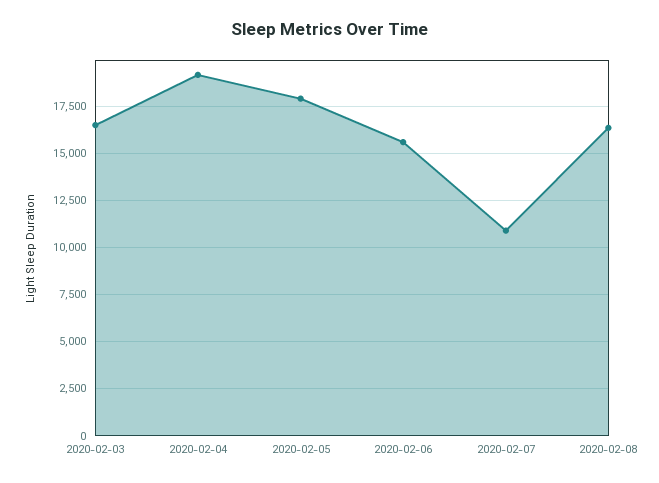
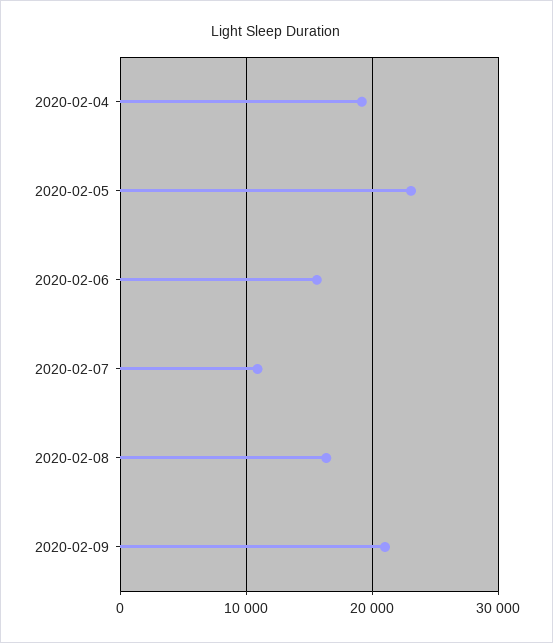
2020-02-03: 16500 -> none
2020-02-05: 18000 -> 23000
2020-02-09: none -> 21000

